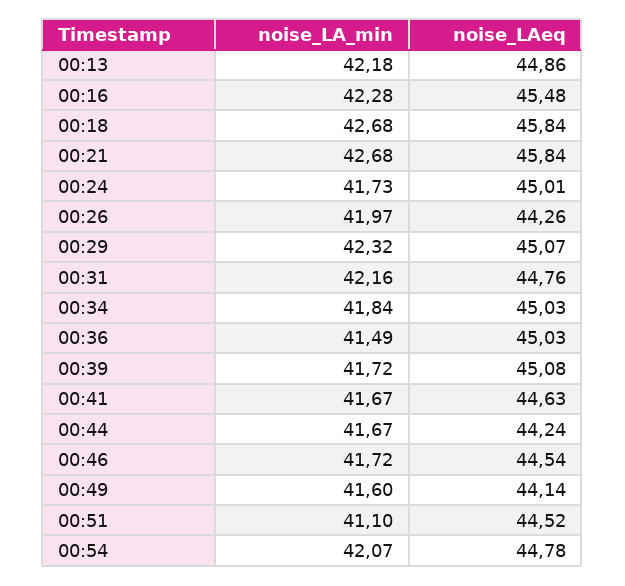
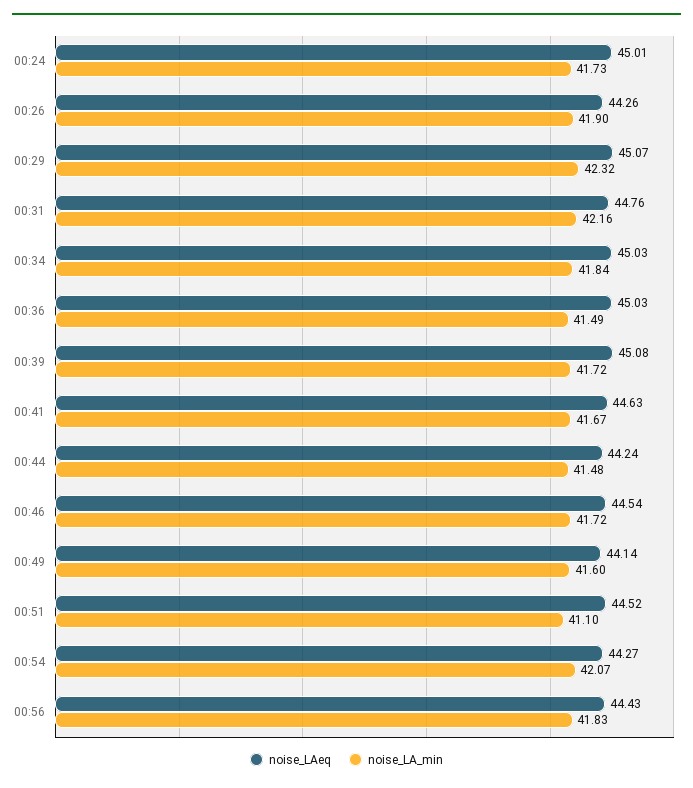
noise_LA_min, 00:13: 42.18 -> none
noise_LAeq, 00:13: 44.86 -> none
noise_LA_min, 00:16: 42.28 -> none
noise_LAeq, 00:16: 45.48 -> none
noise_LA_min, 00:18: 42.68 -> none
noise_LAeq, 00:18: 45.84 -> none
noise_LA_min, 00:21: 42.68 -> none
noise_LAeq, 00:21: 45.84 -> none
noise_LA_min, 00:26: 41.97 -> 41.9
noise_LA_min, 00:44: 41.67 -> 41.48
noise_LAeq, 00:54: 44.78 -> 44.27
noise_LAeq, 00:56: none -> 44.43
noise_LA_min, 00:56: none -> 41.83

